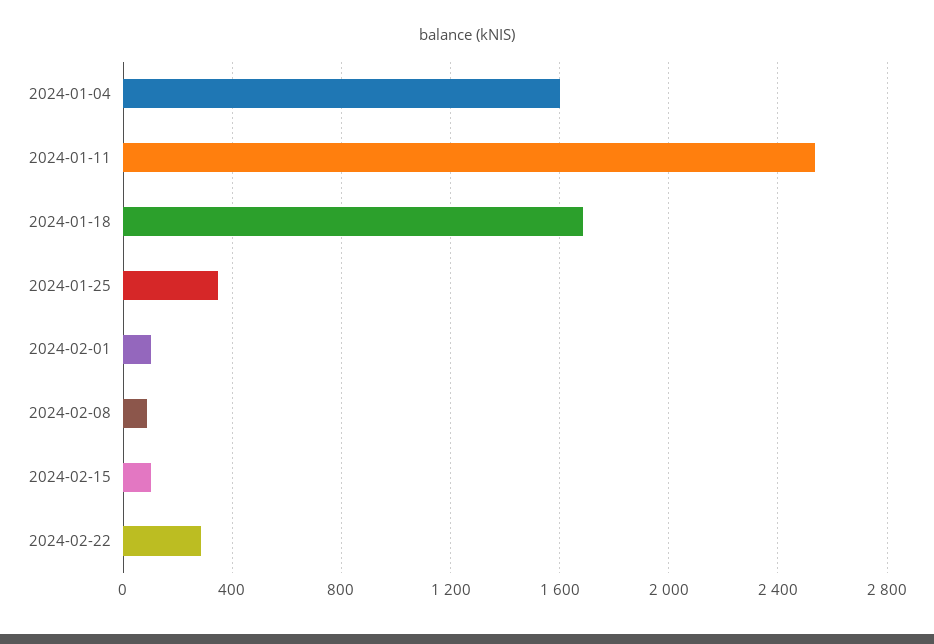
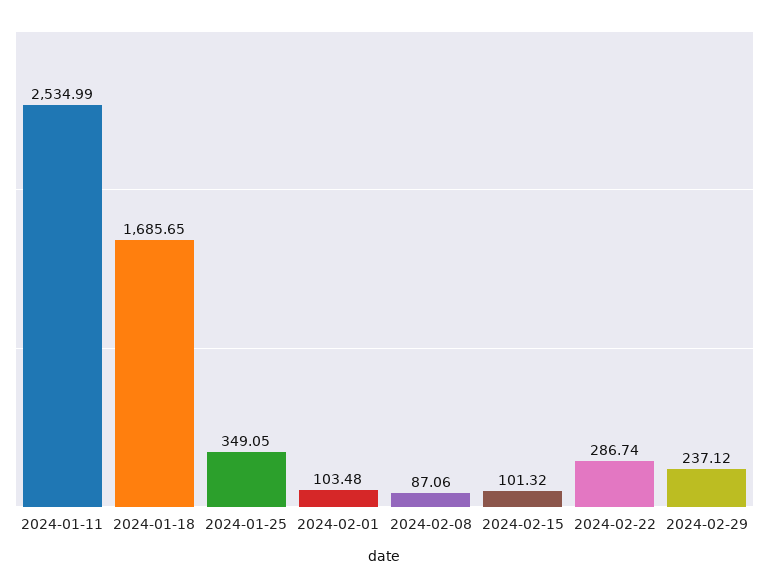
2024-01-04: 1600 -> none
2024-02-29: none -> 237.12

